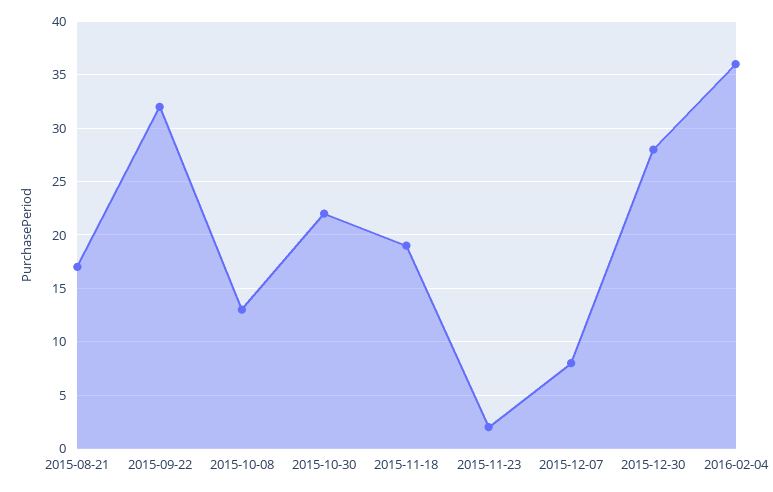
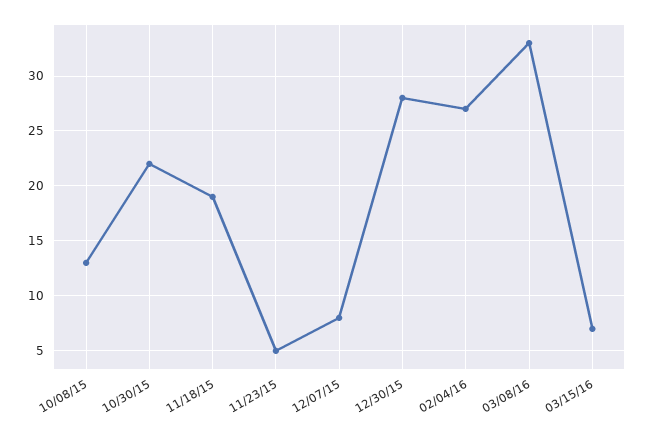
2015-08-21: 17 -> none
2015-09-22: 32 -> none
2015-11-23: 2 -> 5
2016-02-04: 36 -> 27
03/08/16: none -> 33
03/15/16: none -> 7

